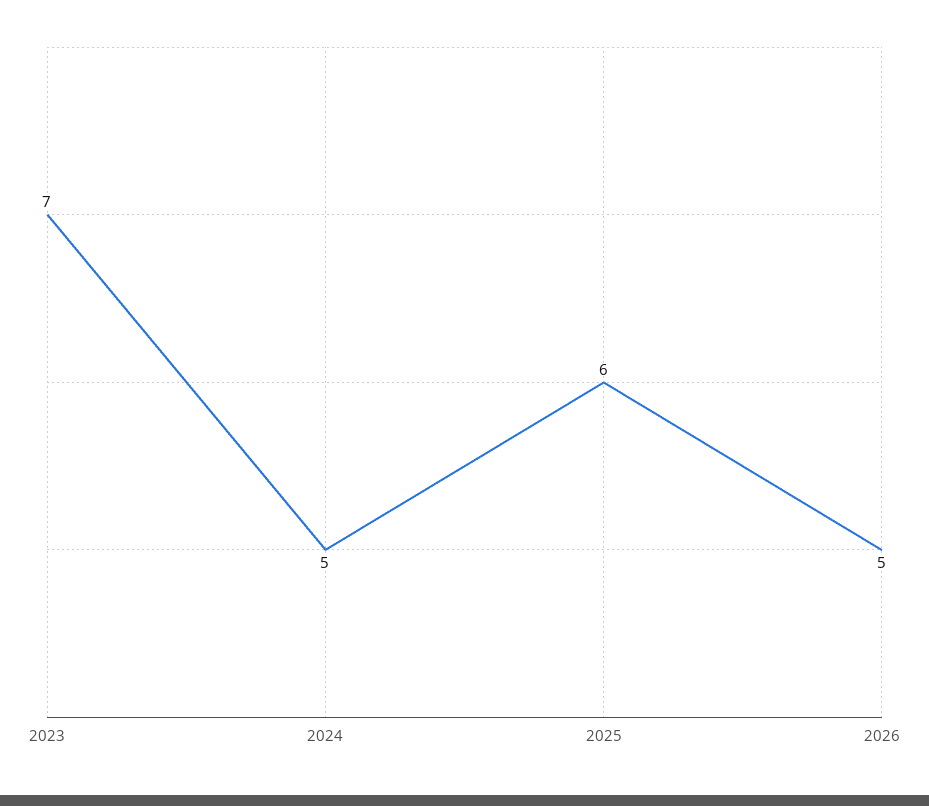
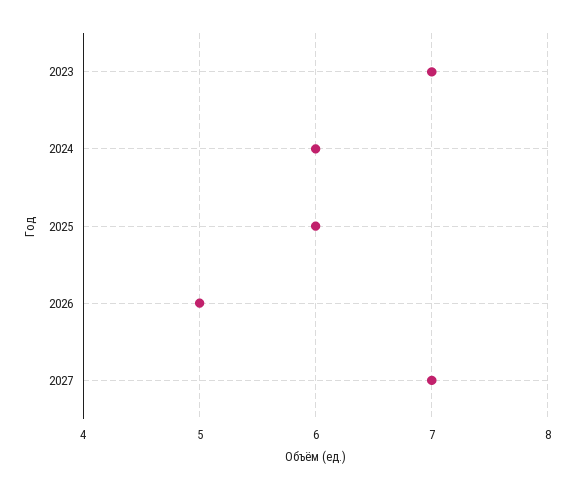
2024: 5 -> 6
2027: none -> 7

